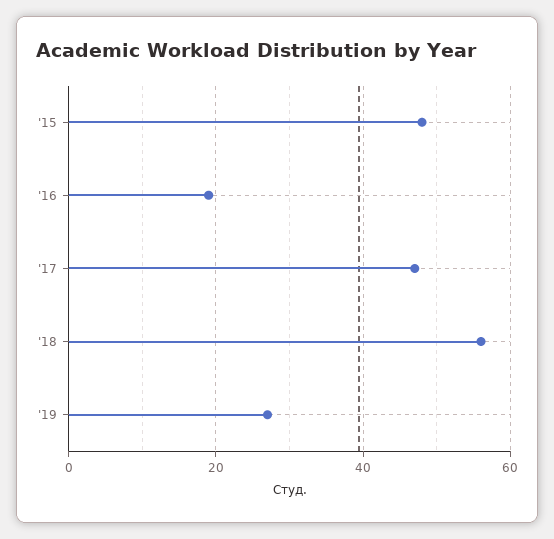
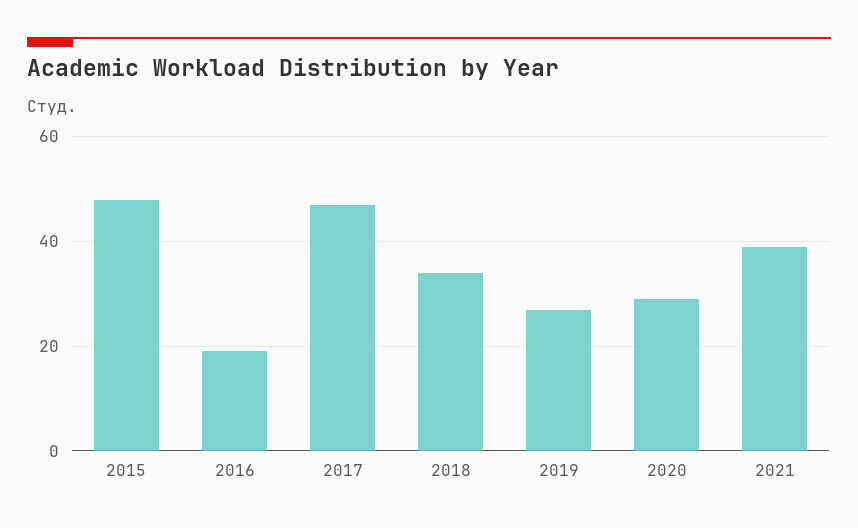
'18: 55 -> 35
2020: none -> 30
2021: none -> 40

